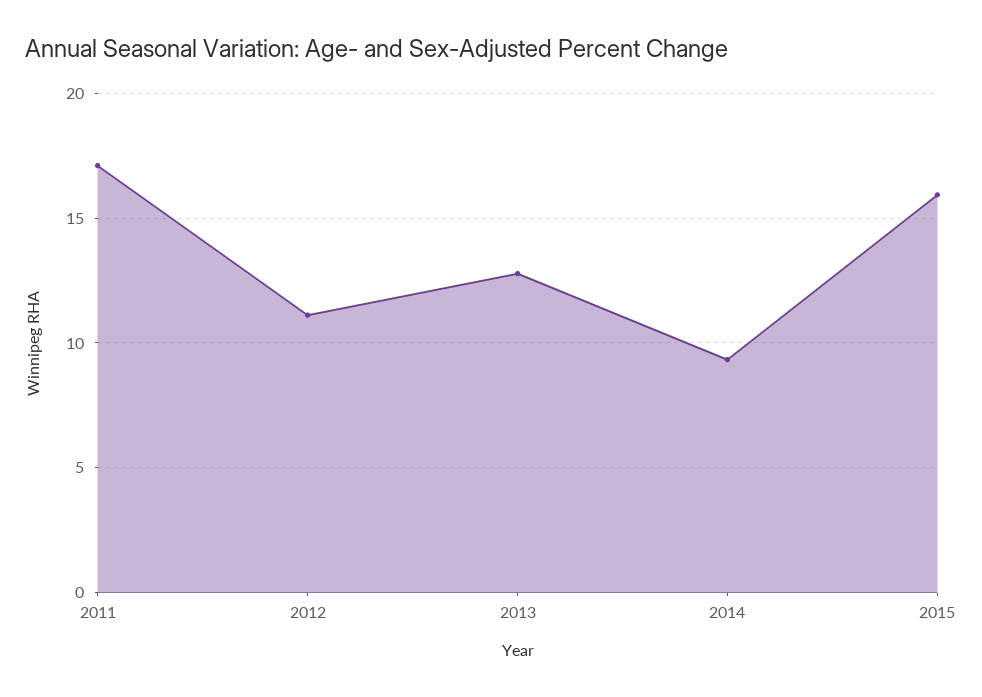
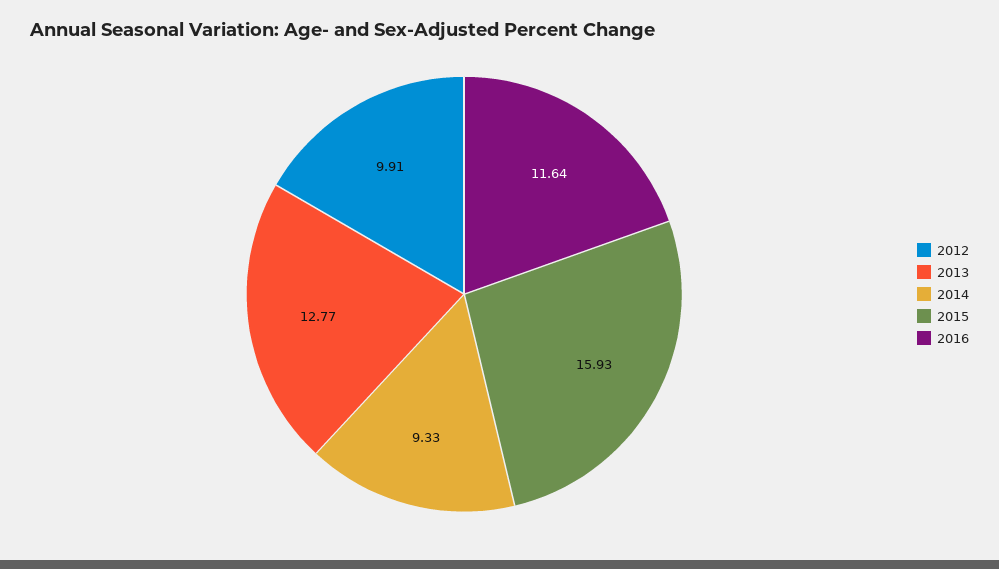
2011: 17 -> none
2012: 11 -> 9.91
2016: none -> 11.64

